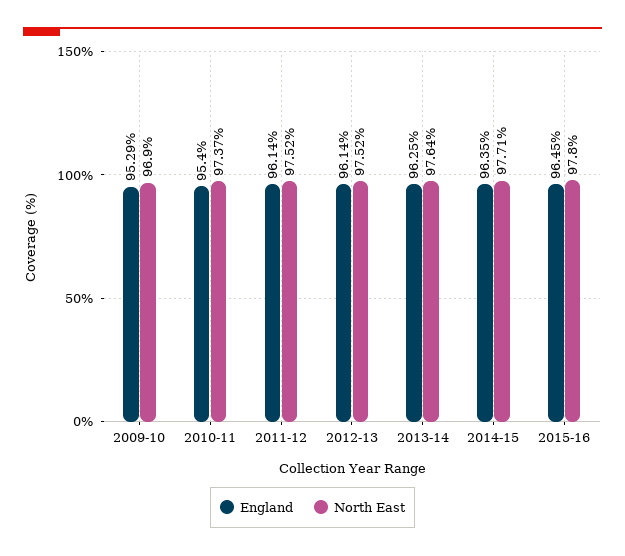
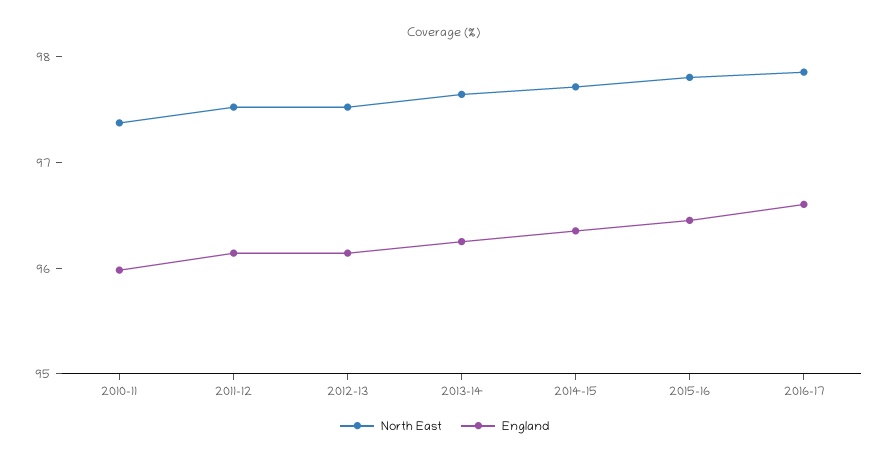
England, 2009-10: 95.29 -> none
North East, 2009-10: 96.9 -> none
England, 2010-11: 95.4 -> 96
North East, 2016-17: none -> 97.8
England, 2016-17: none -> 96.6

